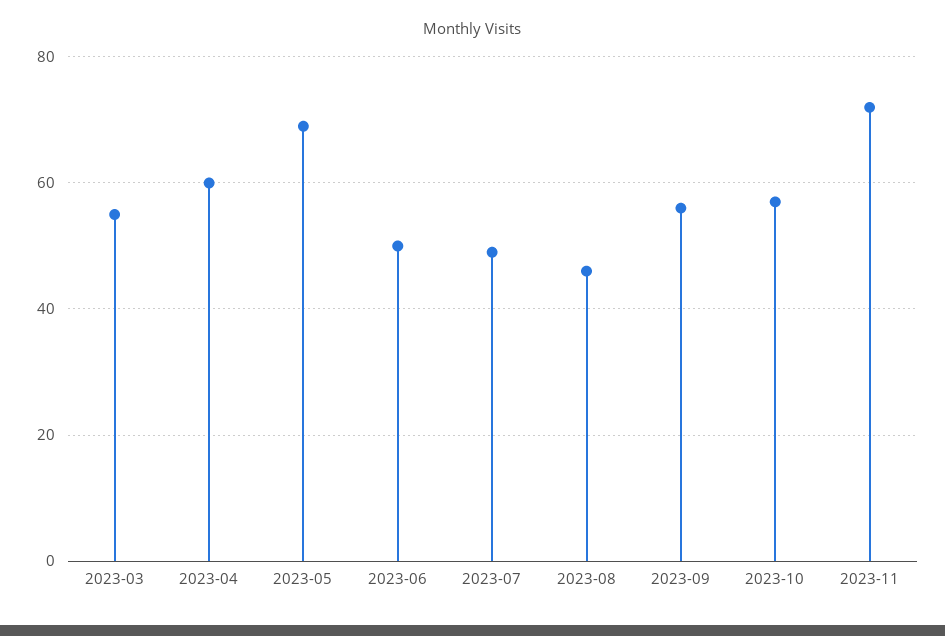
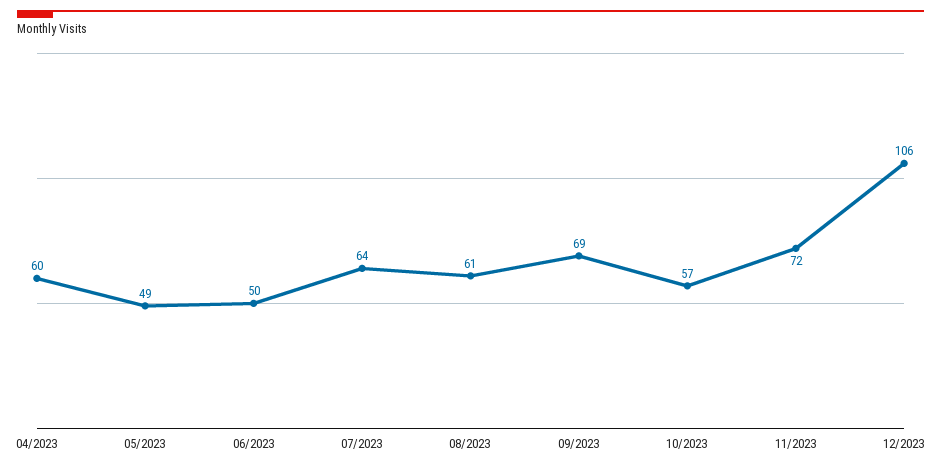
2023-03: 55 -> none
2023-05: 70 -> 49
2023-07: 50 -> 64
2023-08: 45 -> 61
2023-09: 55 -> 69
12/2023: none -> 106

